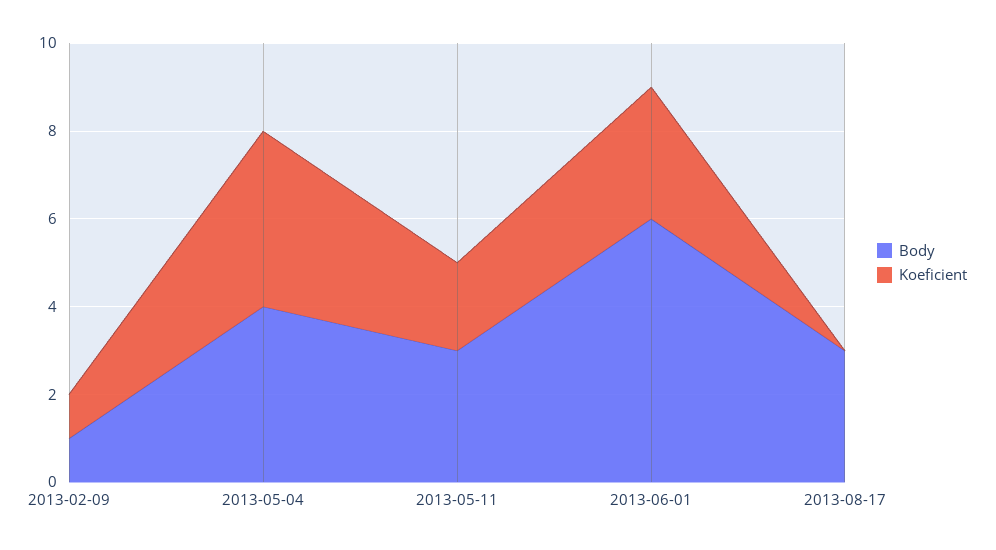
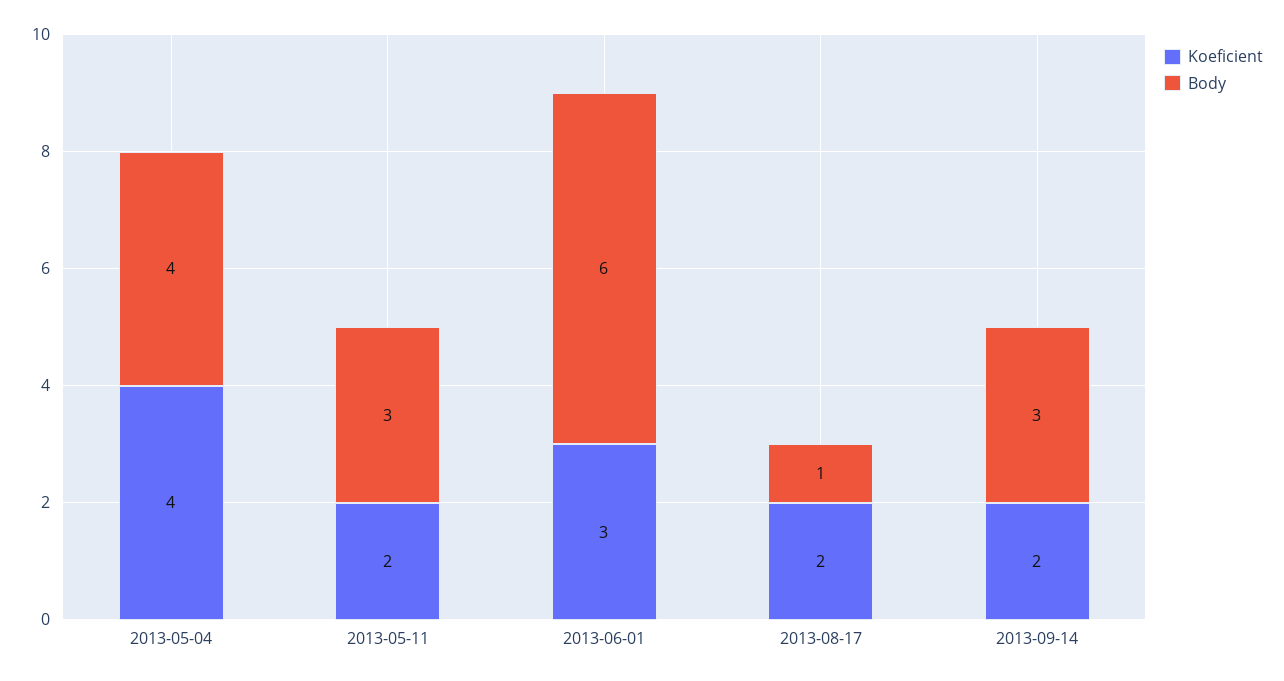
Body, 2013-02-09: 1 -> none
Koeficient, 2013-02-09: 1 -> none
Body, 2013-08-17: 3 -> 1
Koeficient, 2013-08-17: 0 -> 2
Koeficient, 2013-09-14: none -> 2
Body, 2013-09-14: none -> 3

